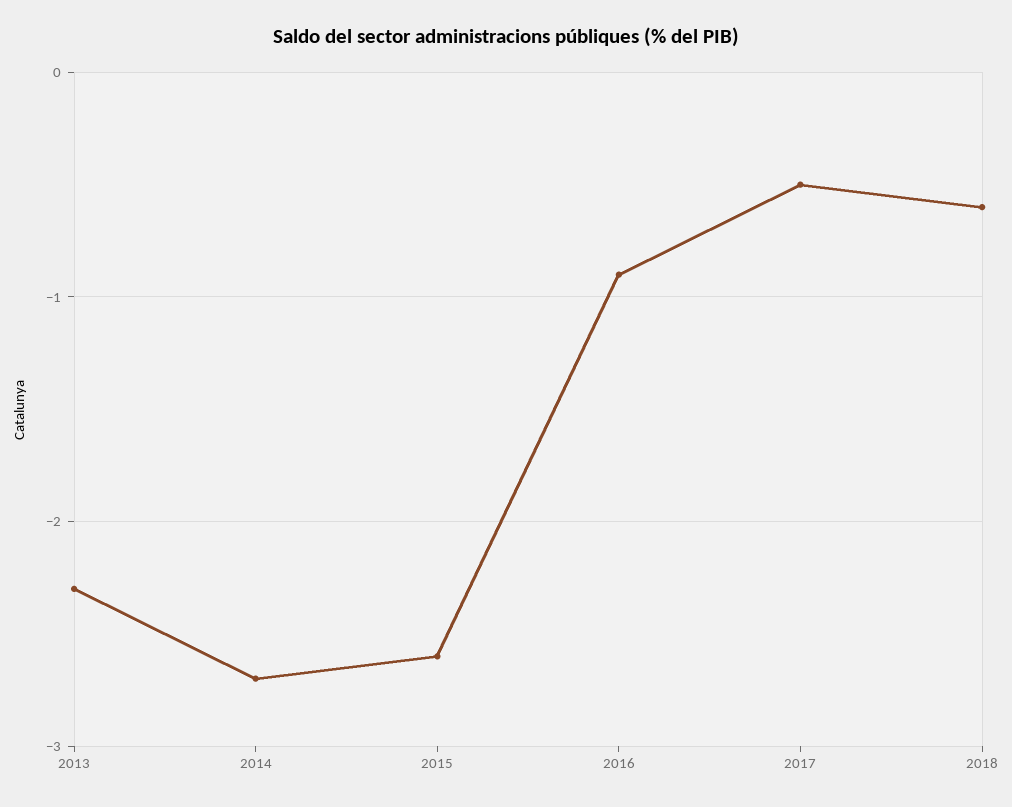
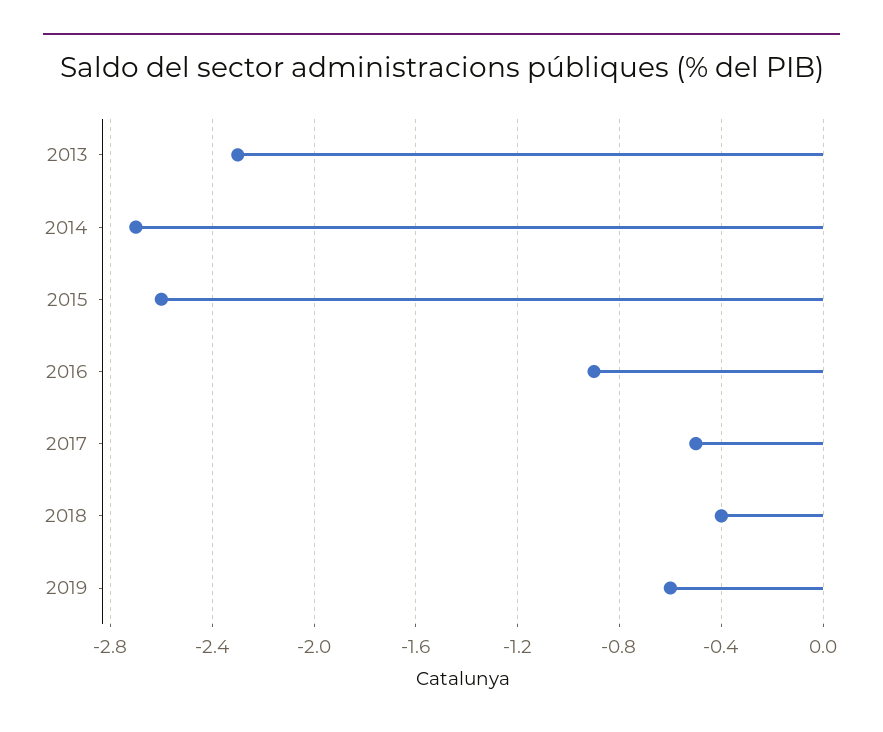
2018: -0.6 -> -0.4
2019: none -> -0.6

